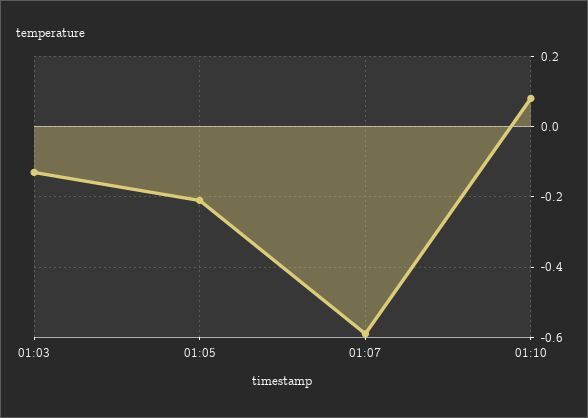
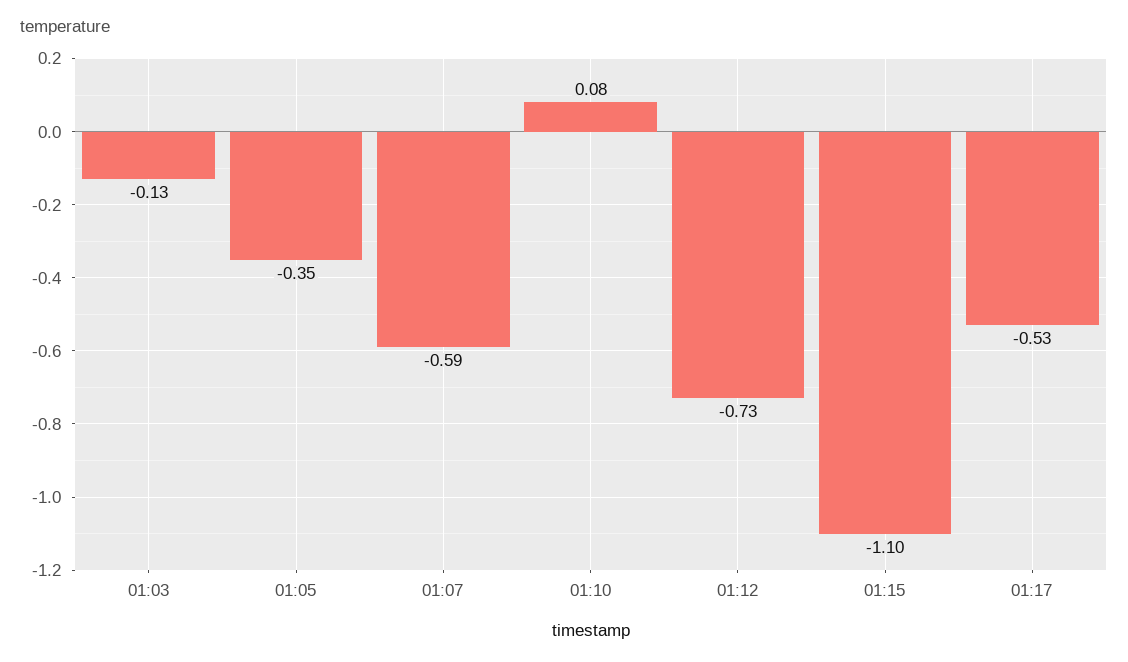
01:05: -0.2 -> -0.35
01:12: none -> -0.73
01:15: none -> -1.1
01:17: none -> -0.53

